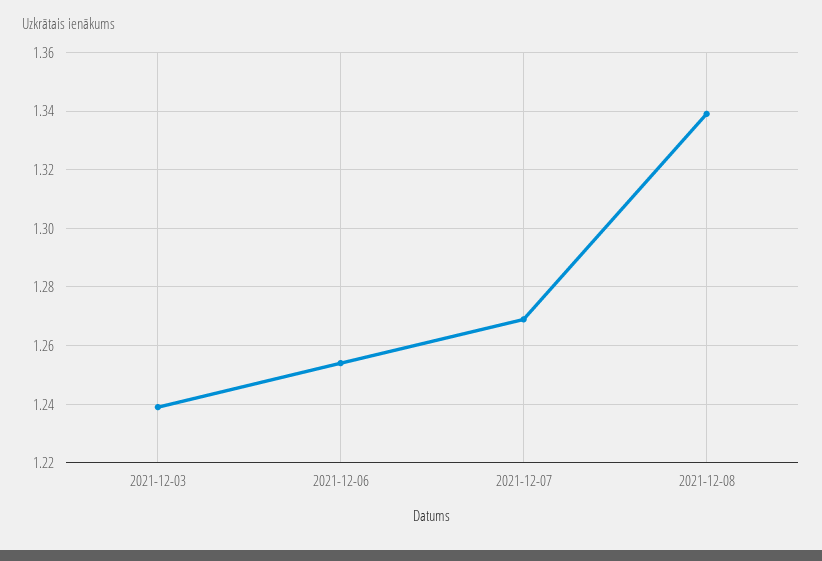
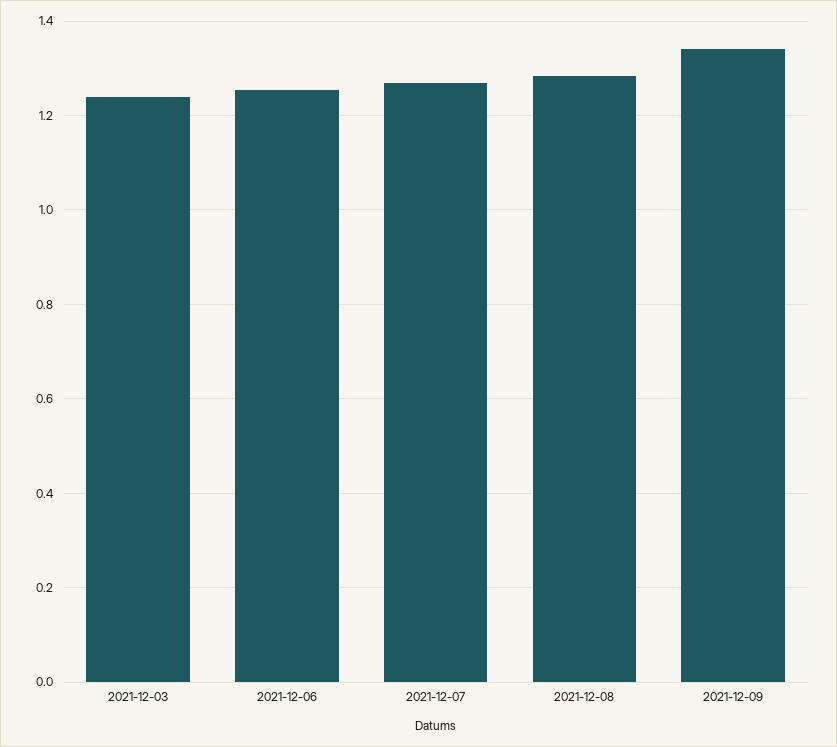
2021-12-08: 1.34 -> 1.28
2021-12-09: none -> 1.34

